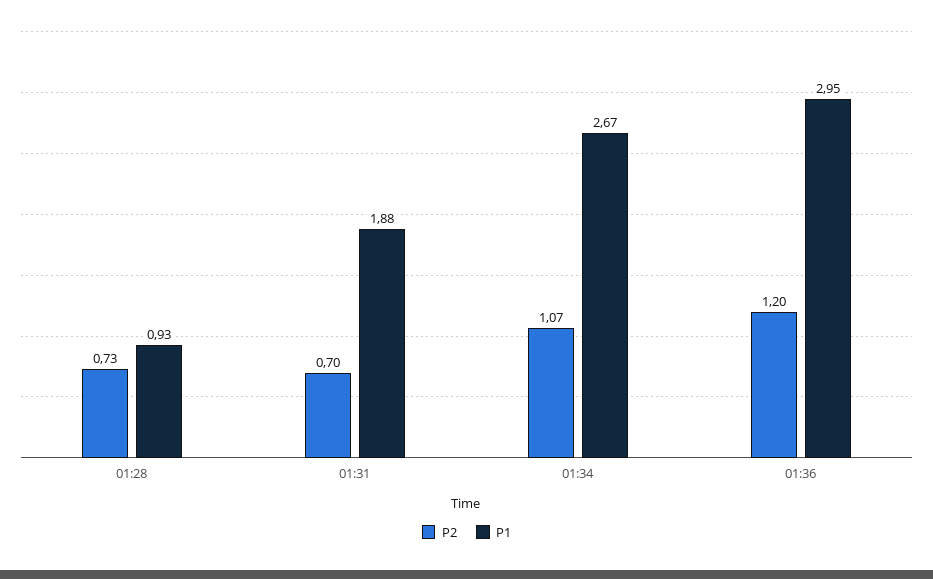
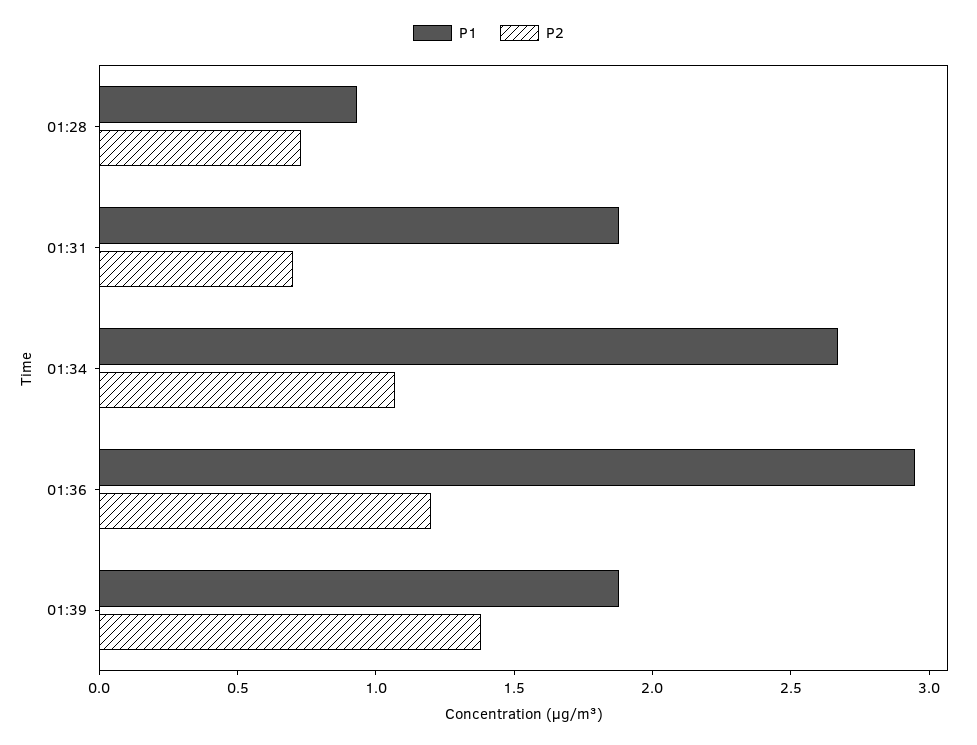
P1, 01:39: none -> 1.9
P2, 01:39: none -> 1.4

